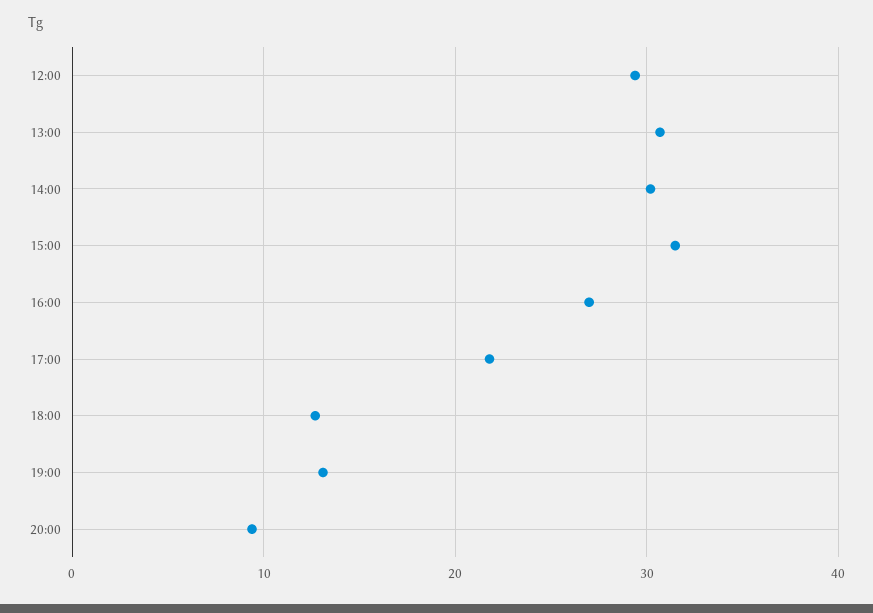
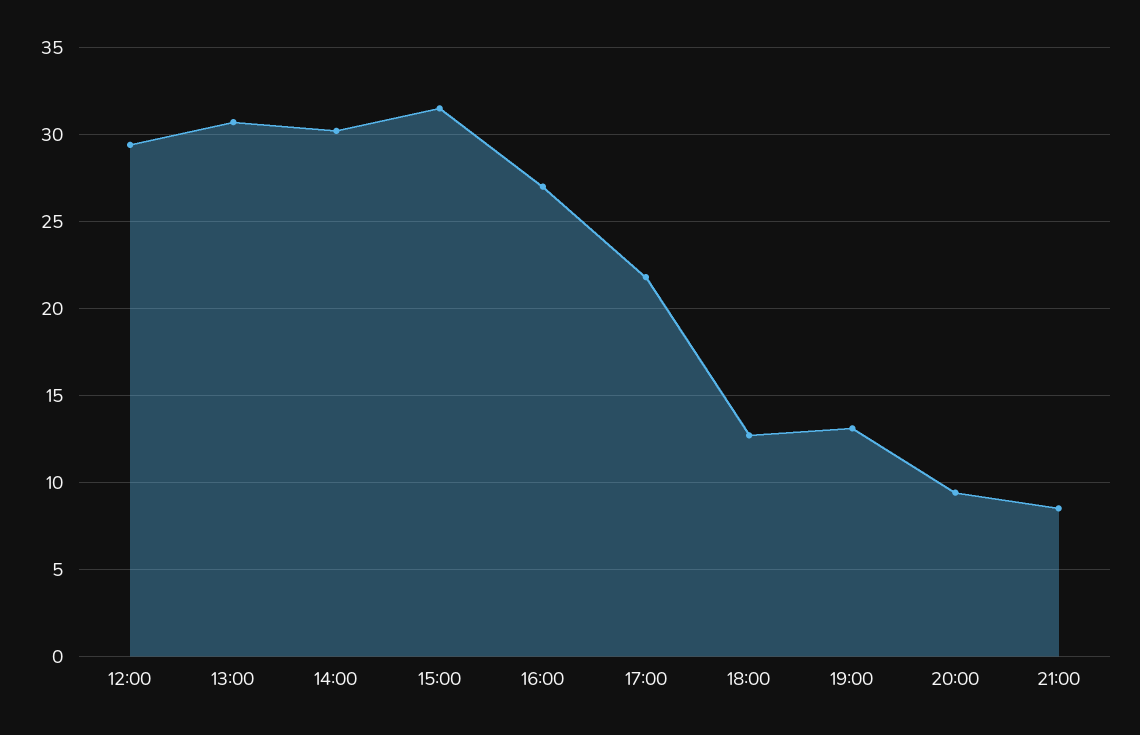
21:00: none -> 8.5

